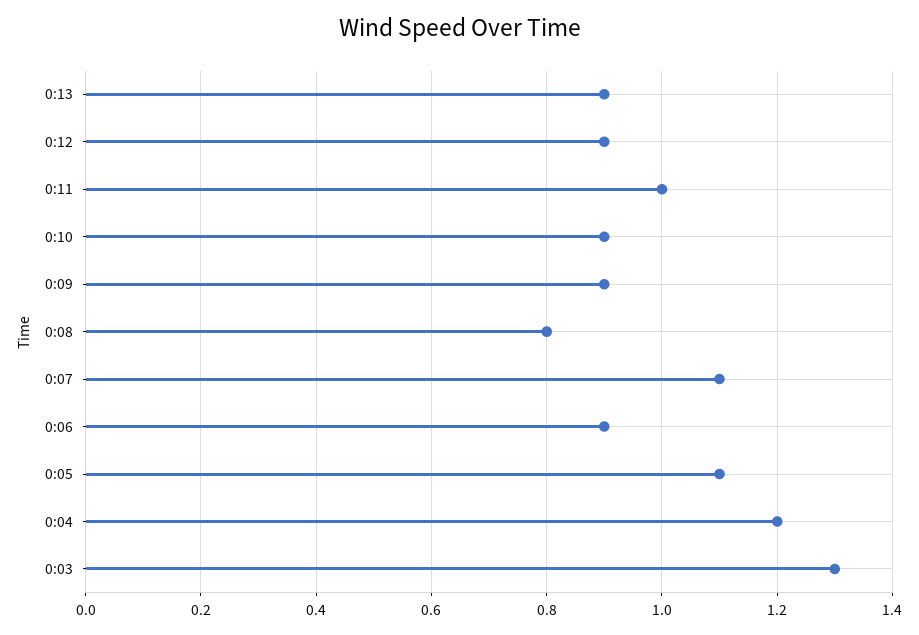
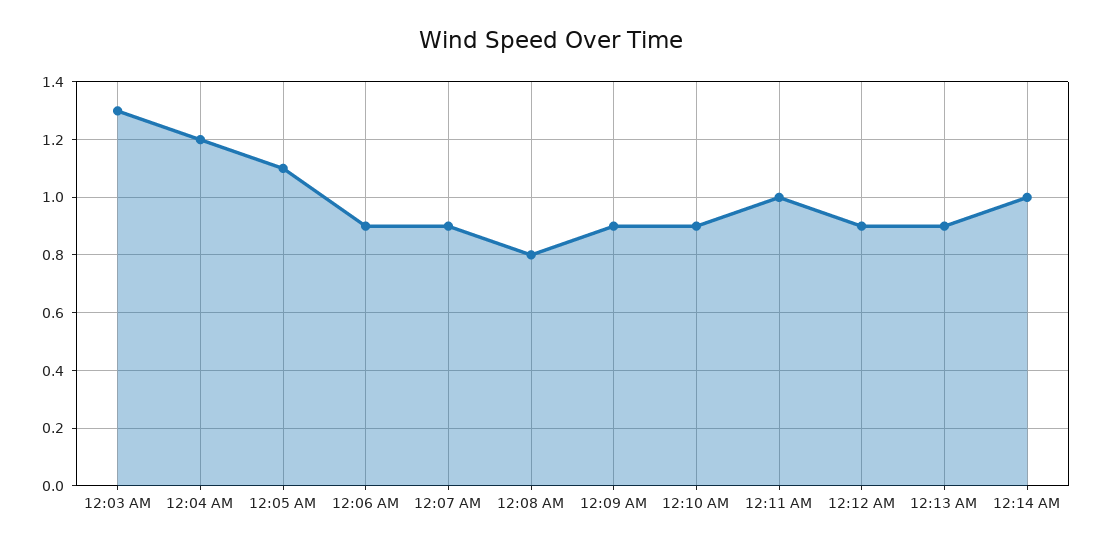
0:07: 1.1 -> 0.9
12:14 AM: none -> 1

